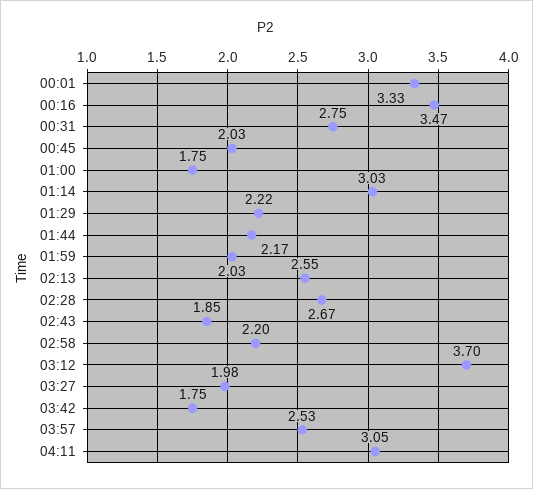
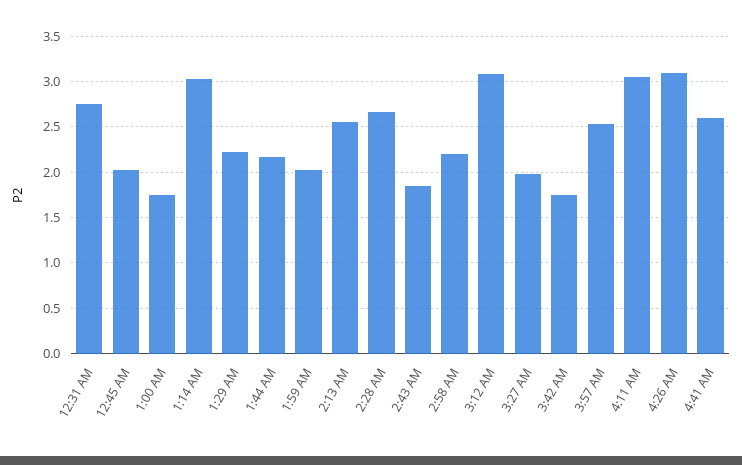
00:01: 3.33 -> none
00:16: 3.47 -> none
03:12: 3.7 -> 3.1
4:26 AM: none -> 3.1
4:41 AM: none -> 2.6

